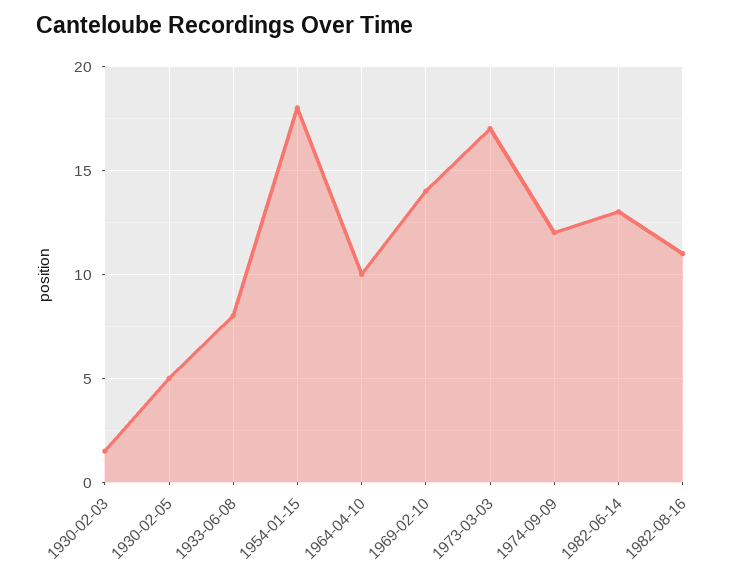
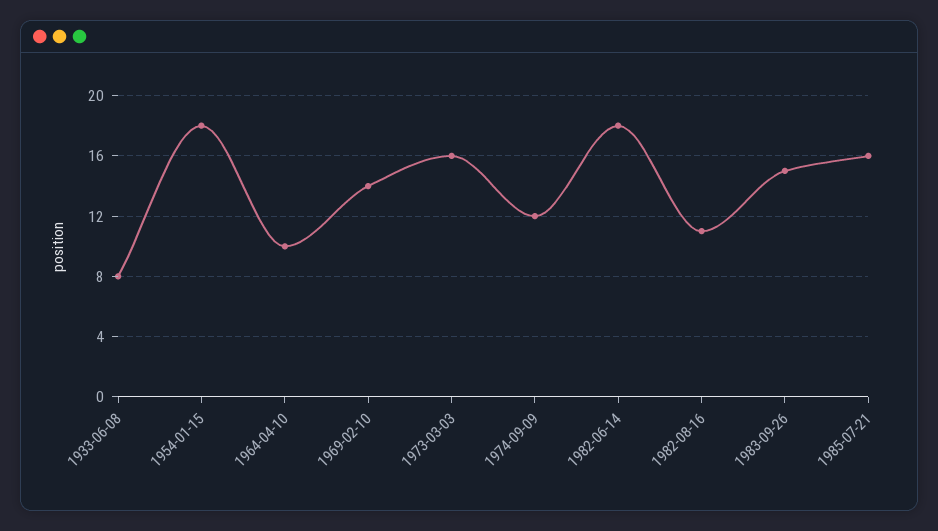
1930-02-03: 1.5 -> none
1930-02-05: 5 -> none
1973-03-03: 17 -> 16
1982-06-14: 13 -> 18
1983-09-26: none -> 15
1985-07-21: none -> 16

